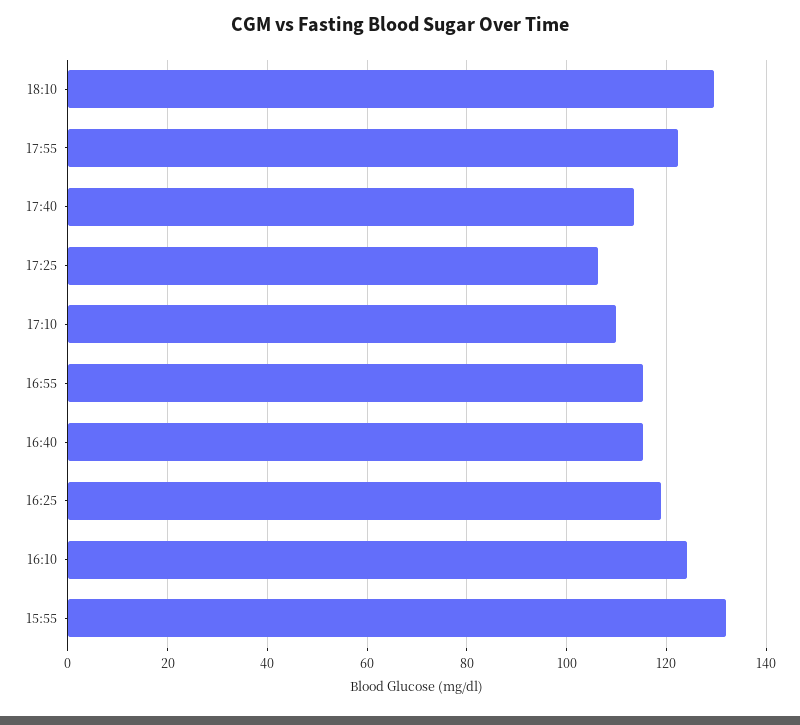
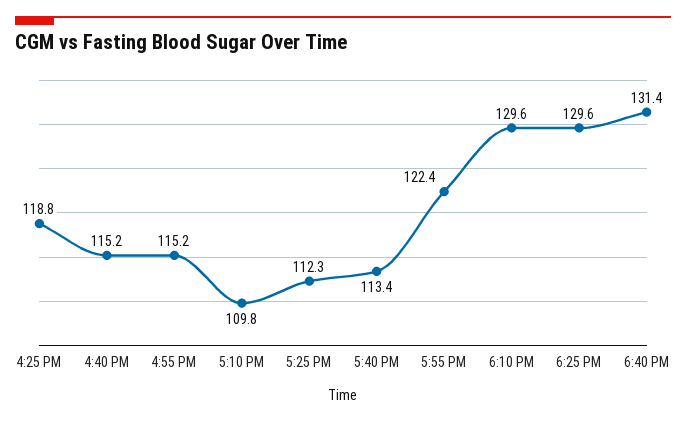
17:25: 106 -> 112.3
16:10: 124 -> none
15:55: 132 -> none
6:25 PM: none -> 129.6
6:40 PM: none -> 131.4

